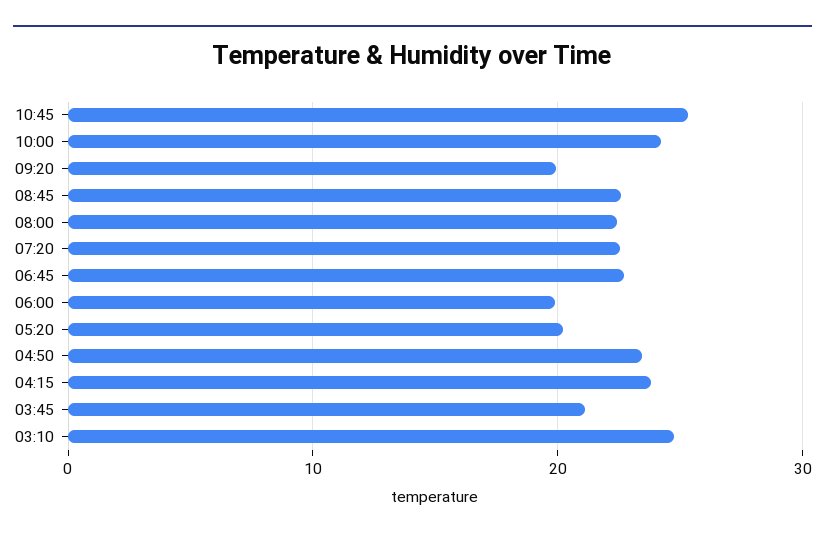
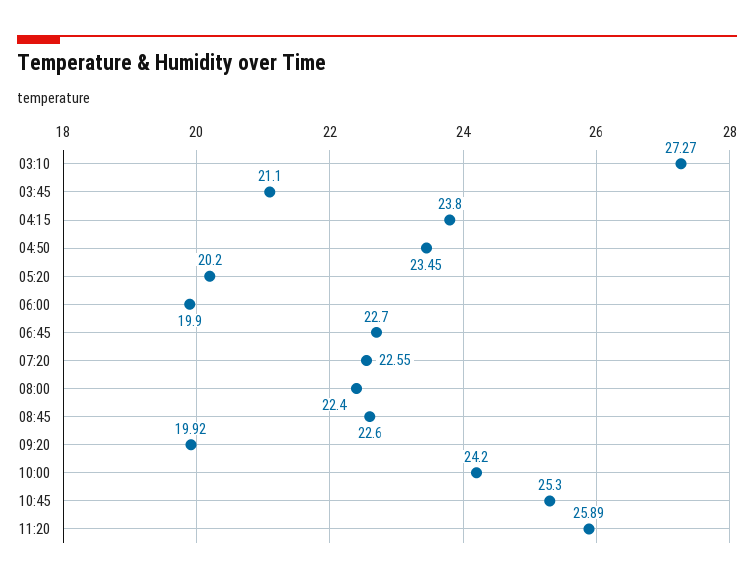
03:10: 25 -> 27.27
11:20: none -> 25.89

